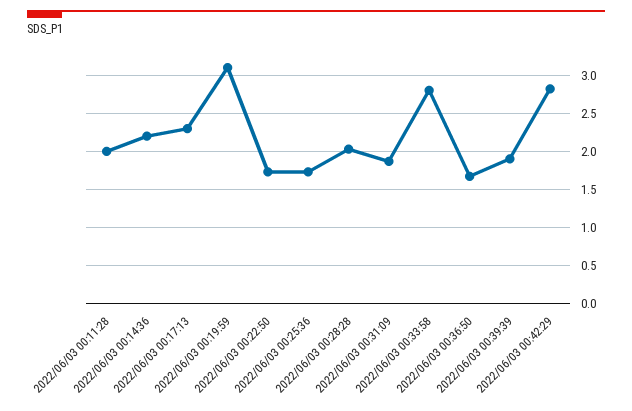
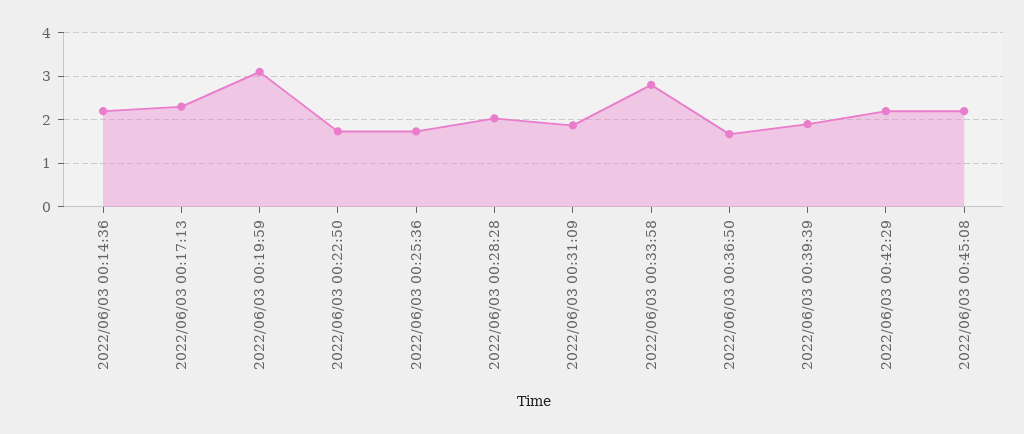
2022/06/03 00:11:28: 2 -> none
2022/06/03 00:42:29: 2.8 -> 2.2
2022/06/03 00:45:08: none -> 2.2

